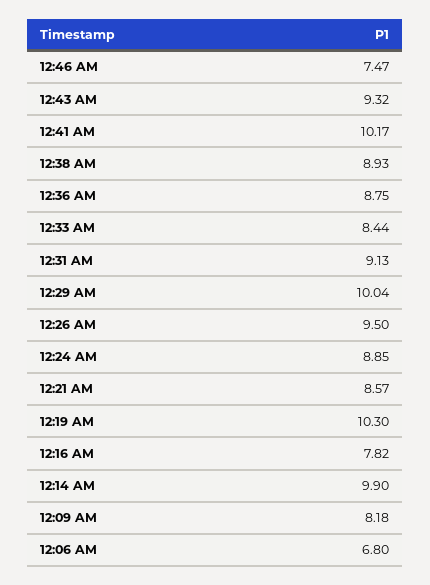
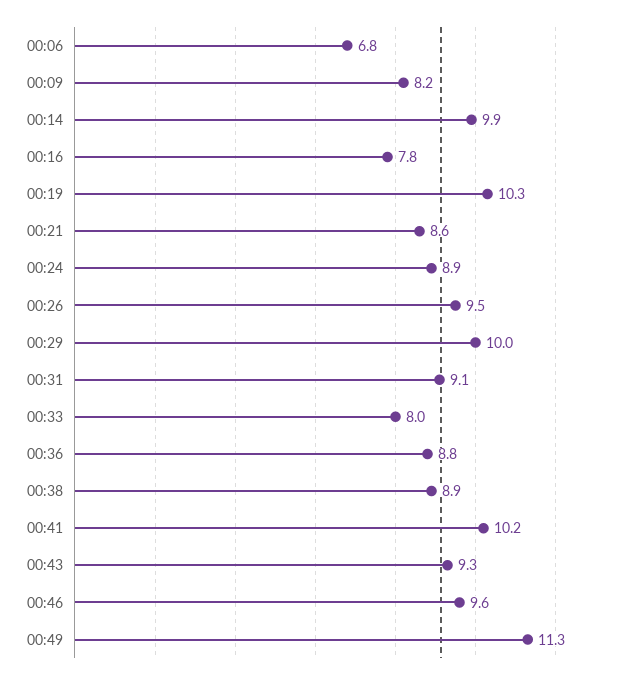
12:46 AM: 7.47 -> 9.6
12:33 AM: 8.44 -> 8
00:49: none -> 11.3

